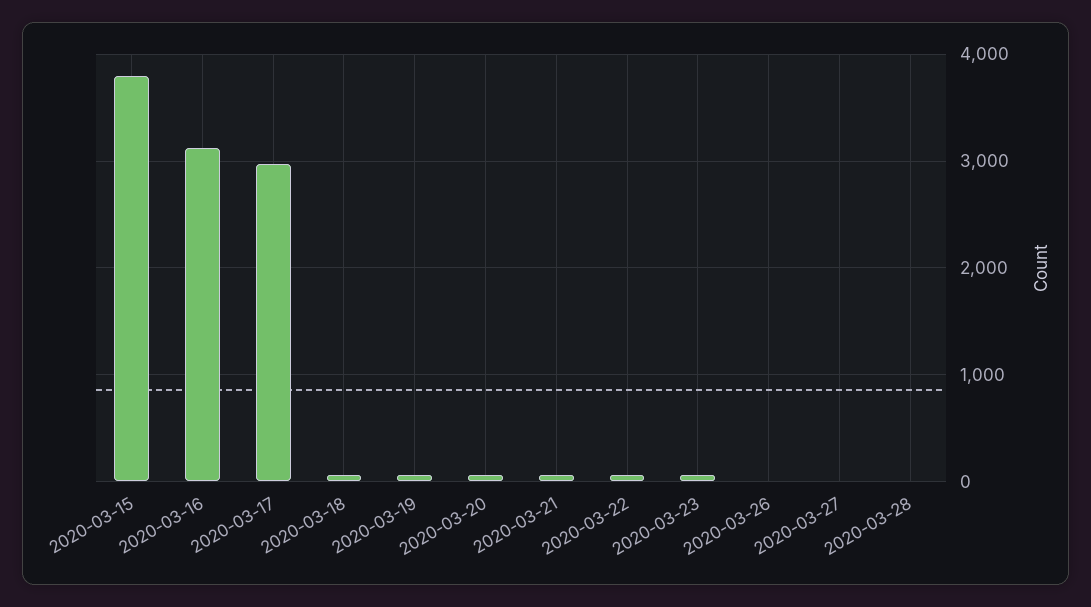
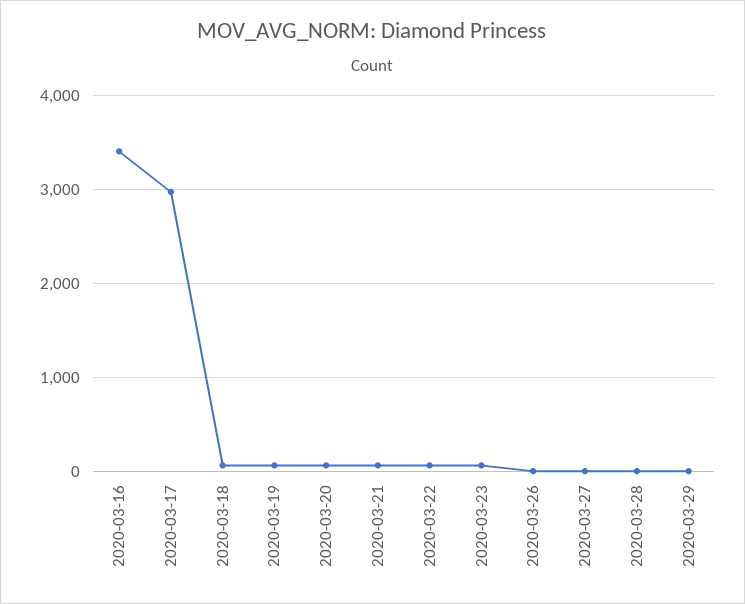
2020-03-15: 3800 -> none
2020-03-16: 3100 -> 3400
2020-03-29: none -> 0

